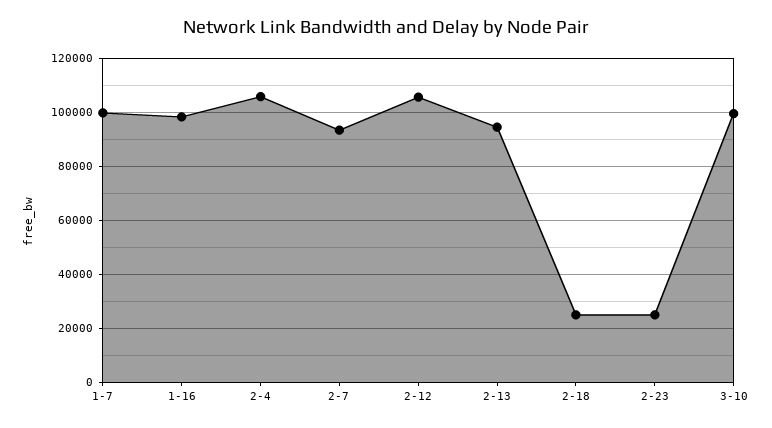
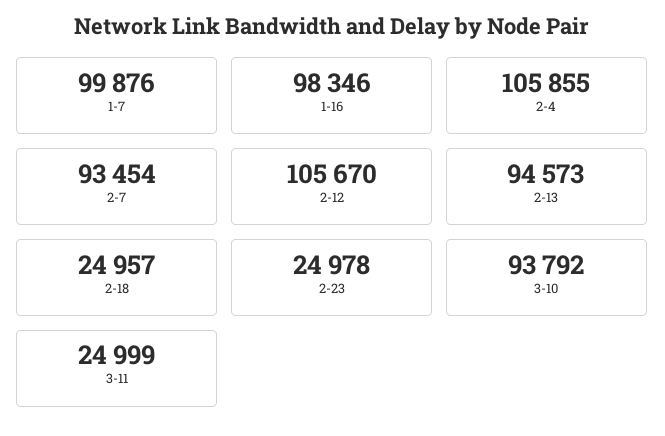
3-10: 100000 -> 93792
3-11: none -> 24999

